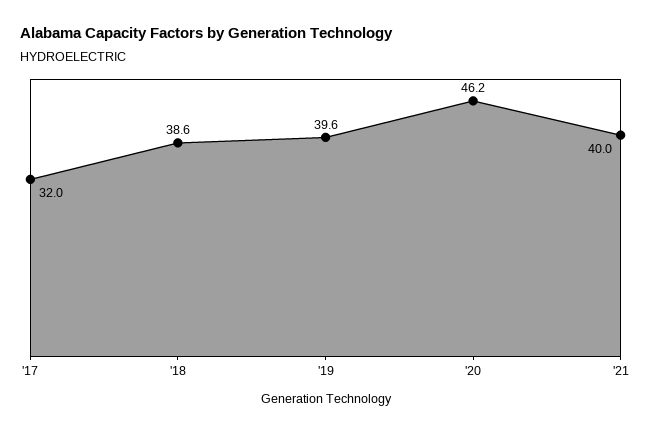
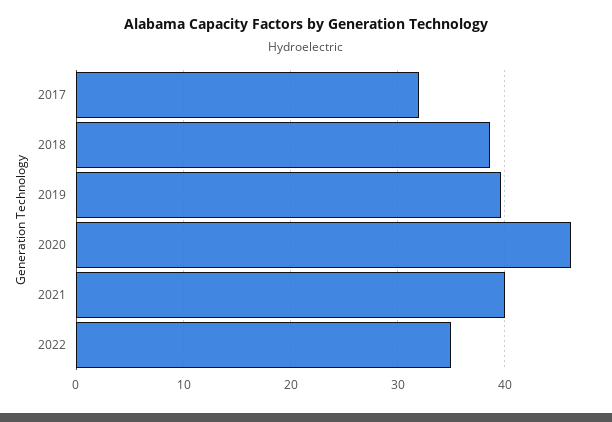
2022: none -> 35

